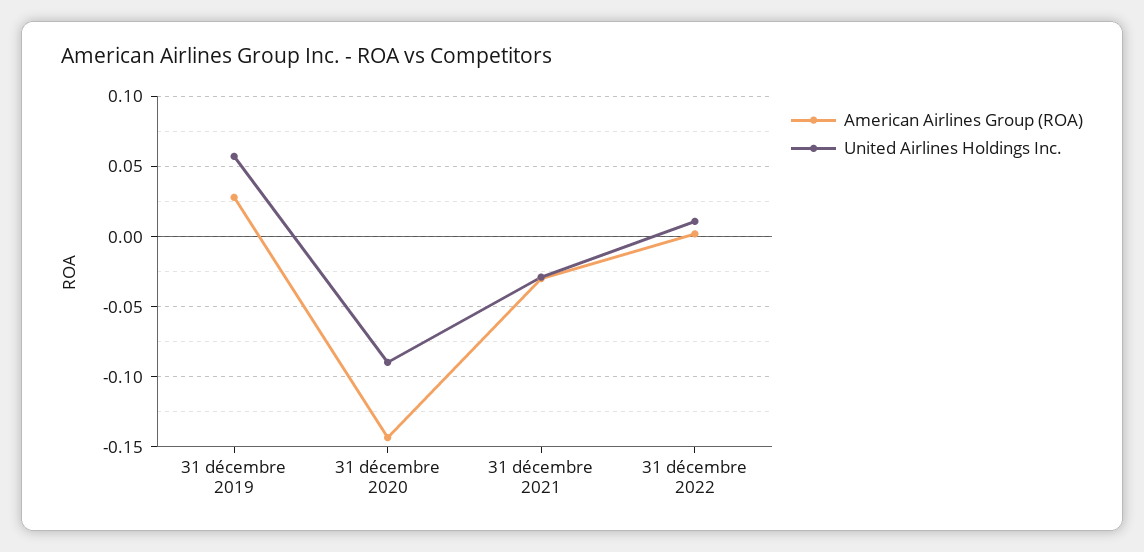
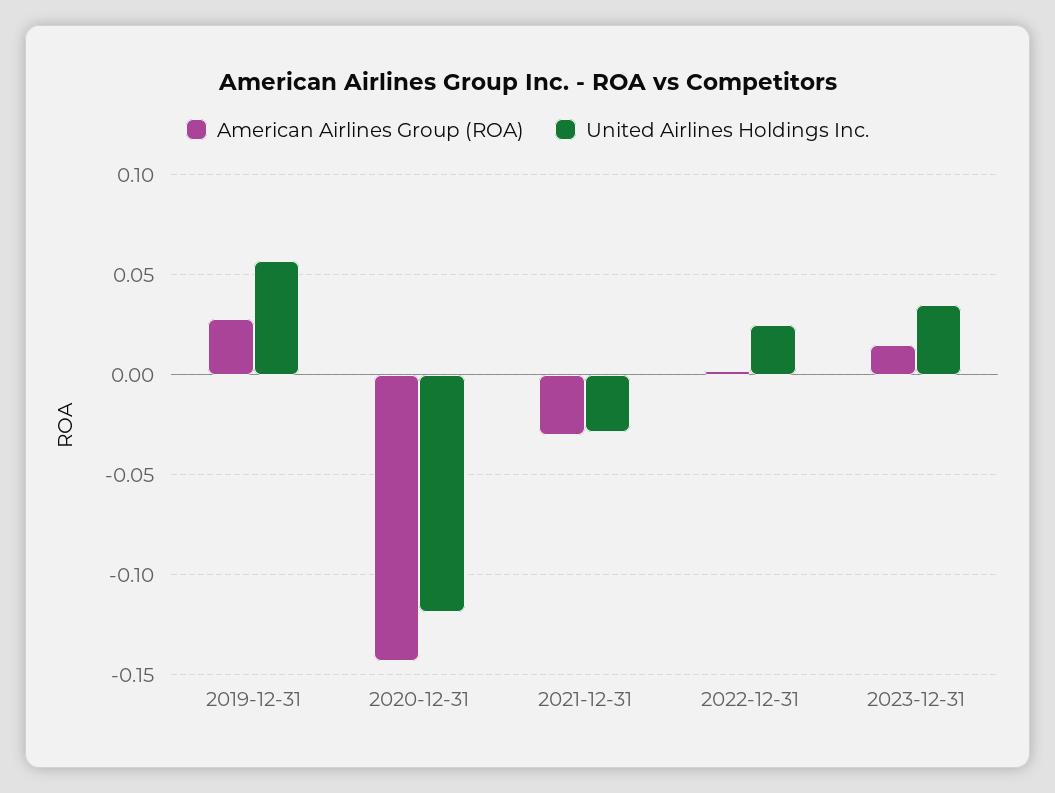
United Airlines Holdings Inc., 31 décembre 2020: -0.09 -> -0.12
United Airlines Holdings Inc., 31 décembre 2022: 0.01 -> 0.025
American Airlines Group (ROA), 2023-12-31: none -> 0.015
United Airlines Holdings Inc., 2023-12-31: none -> 0.035

